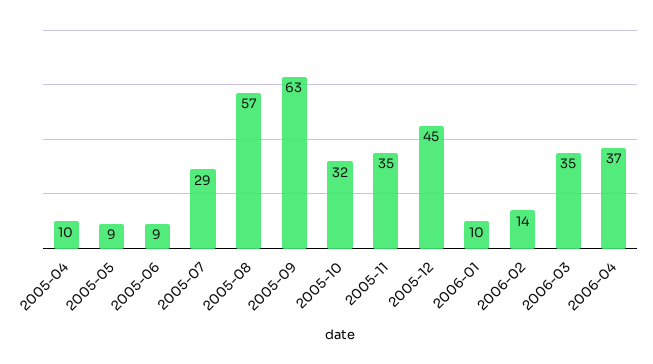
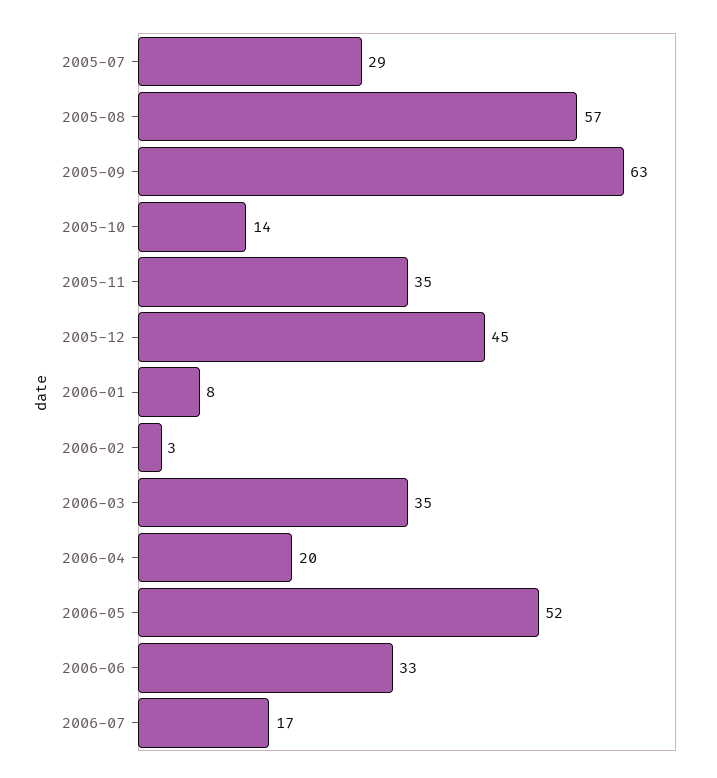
2005-04: 10 -> none
2005-05: 9 -> none
2005-06: 9 -> none
2005-10: 32 -> 14
2006-01: 10 -> 8
2006-02: 14 -> 3
2006-04: 37 -> 20
2006-05: none -> 52
2006-06: none -> 33
2006-07: none -> 17

